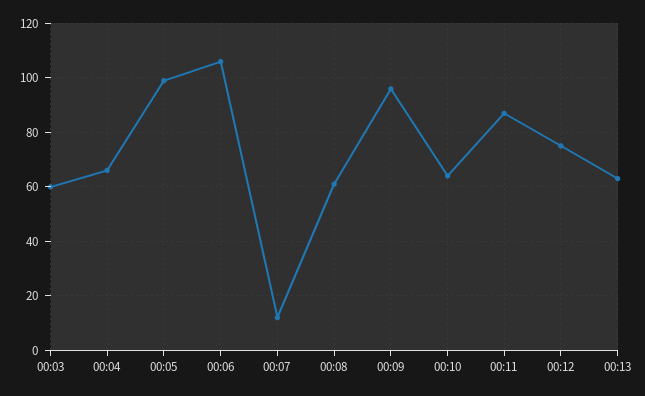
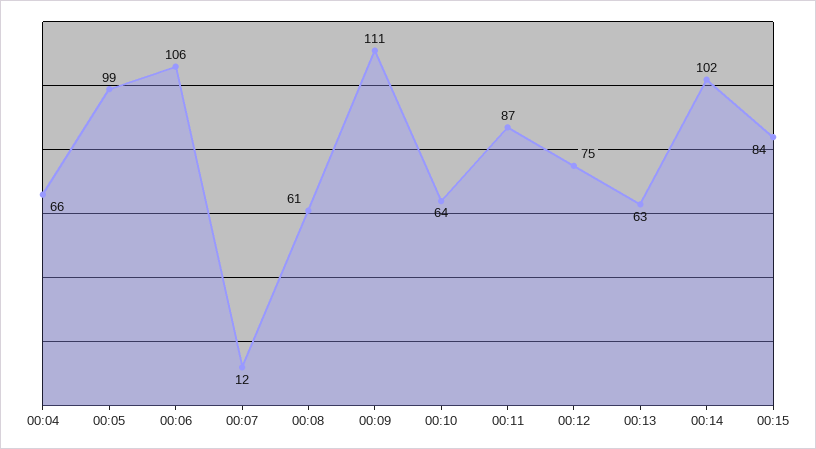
00:03: 60 -> none
00:09: 95 -> 111
00:14: none -> 102
00:15: none -> 84

